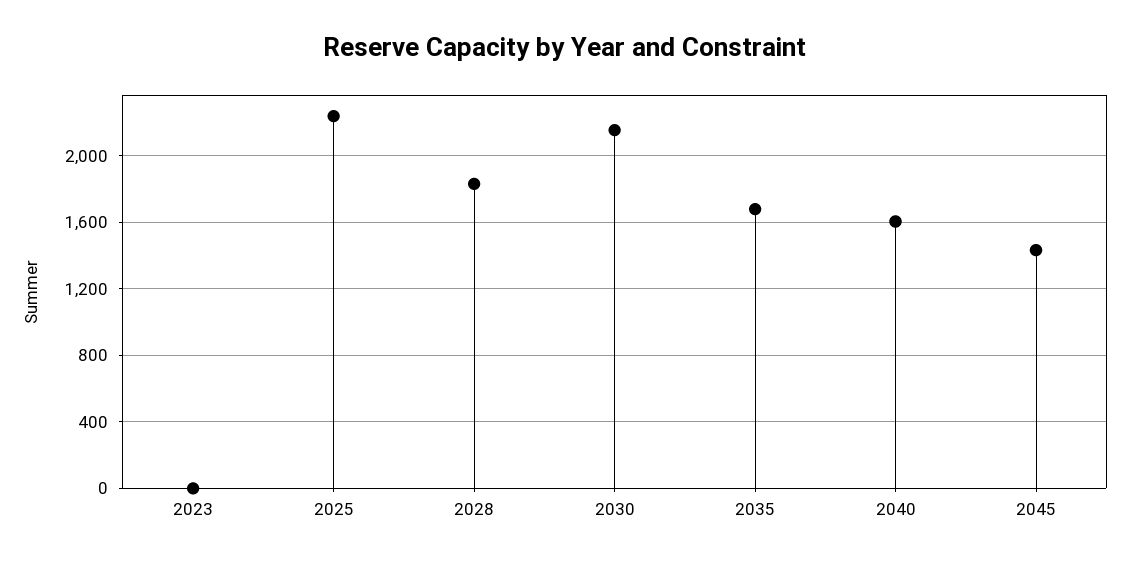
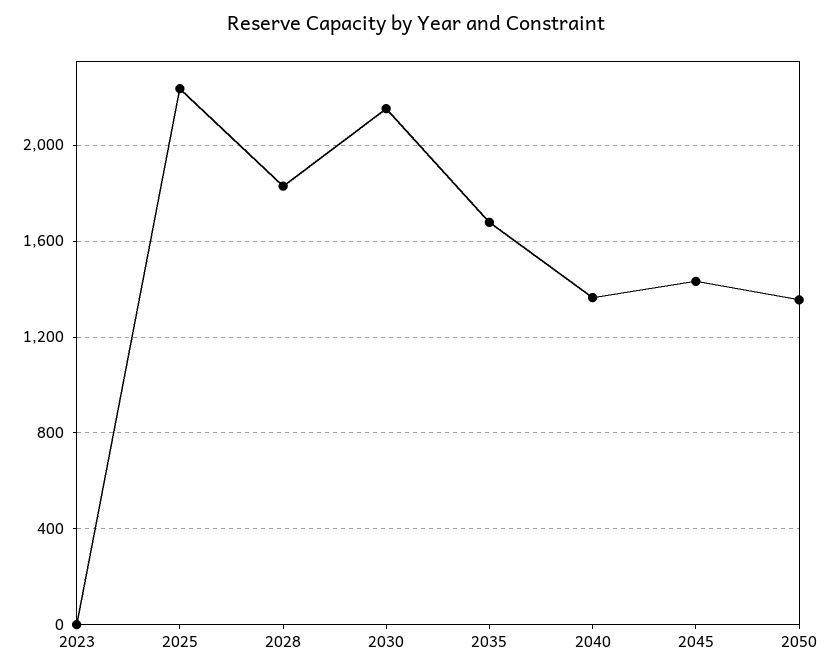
2040: 1600 -> 1350
2050: none -> 1350

